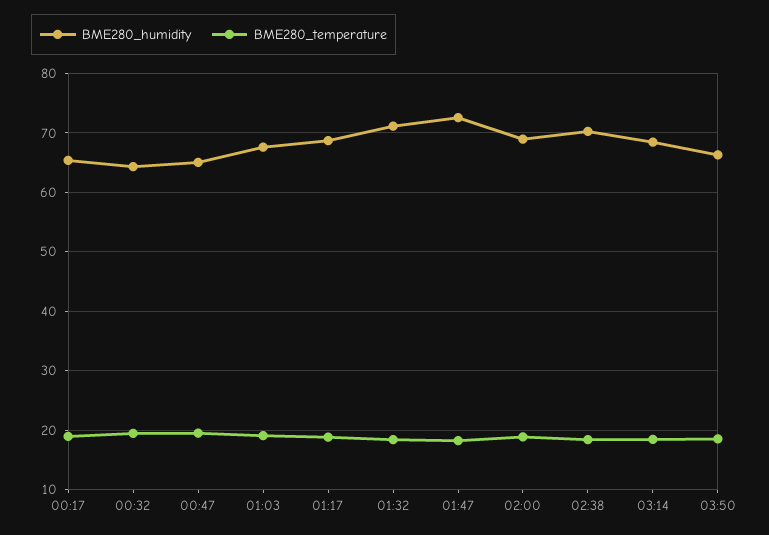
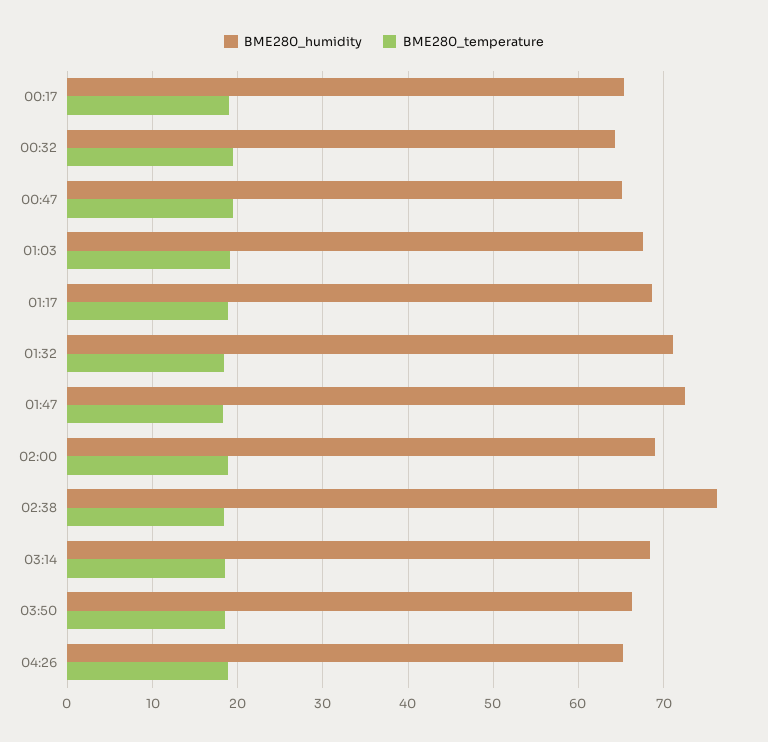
BME280_humidity, 02:38: 70 -> 76
BME280_humidity, 04:26: none -> 65
BME280_temperature, 04:26: none -> 19

